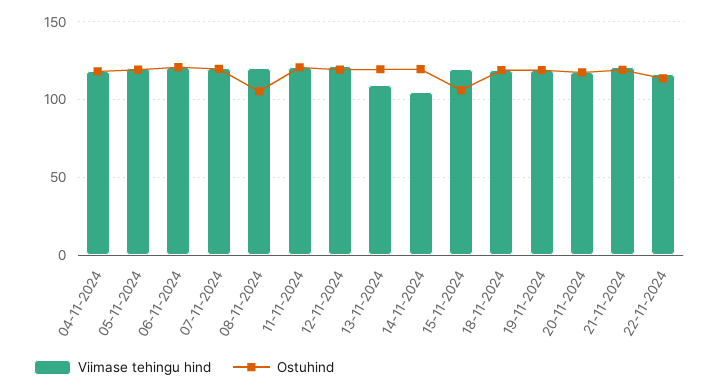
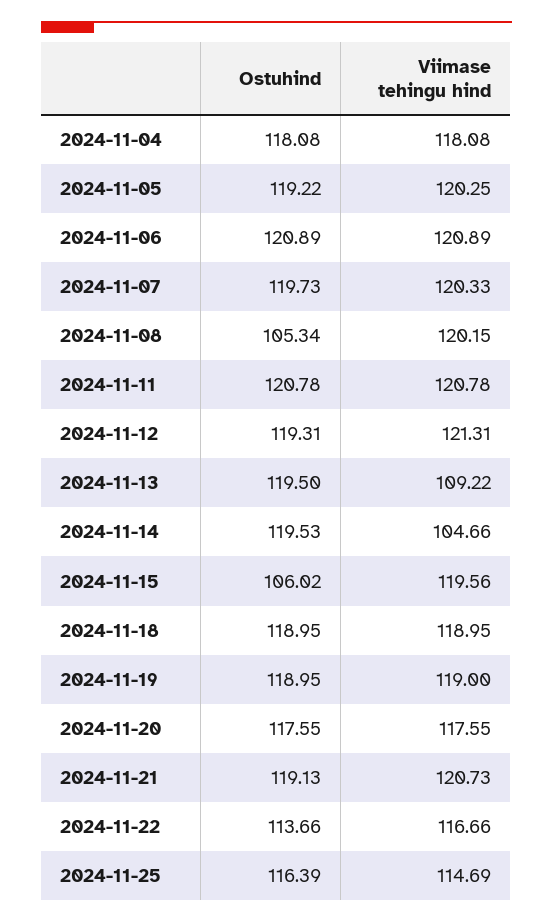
Ostuhind, 2024-11-25: none -> 116.39
Viimase tehingu hind, 2024-11-25: none -> 114.69

